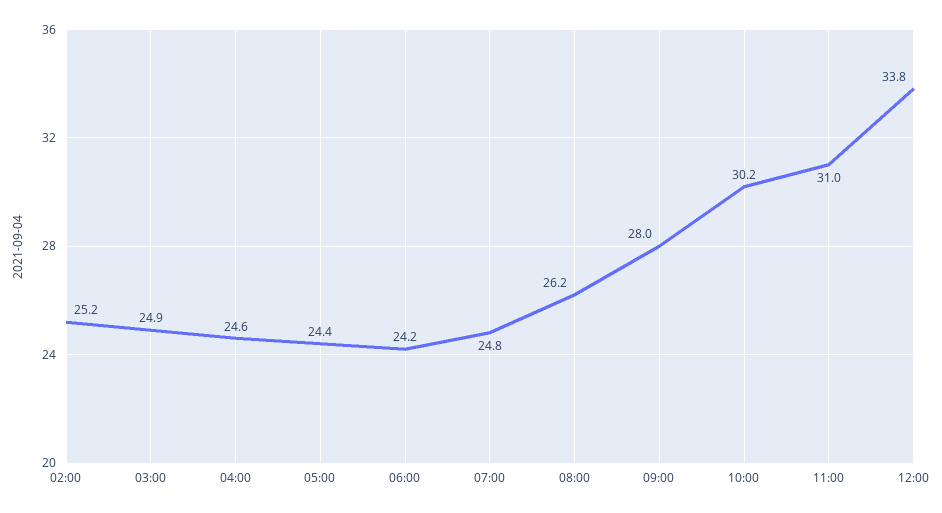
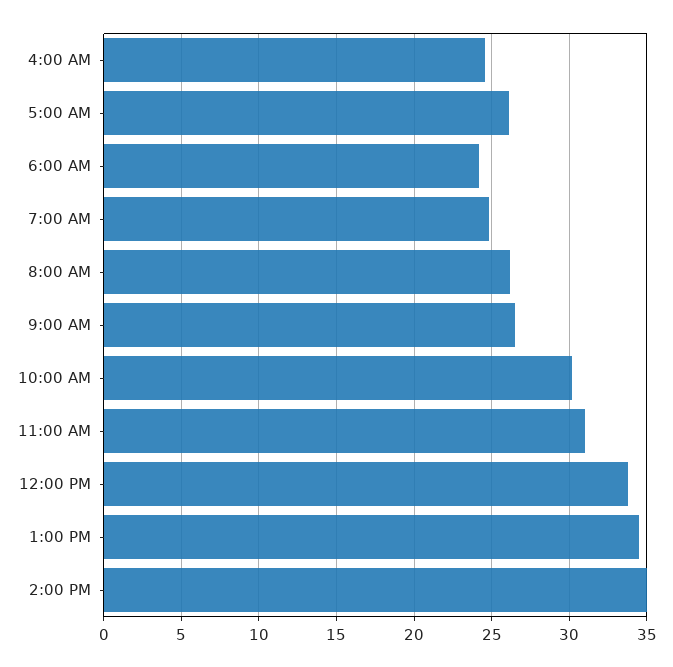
02:00: 25.2 -> none
03:00: 24.9 -> none
05:00: 24.4 -> 26
09:00: 28 -> 26.5
1:00 PM: none -> 34.5
2:00 PM: none -> 35

